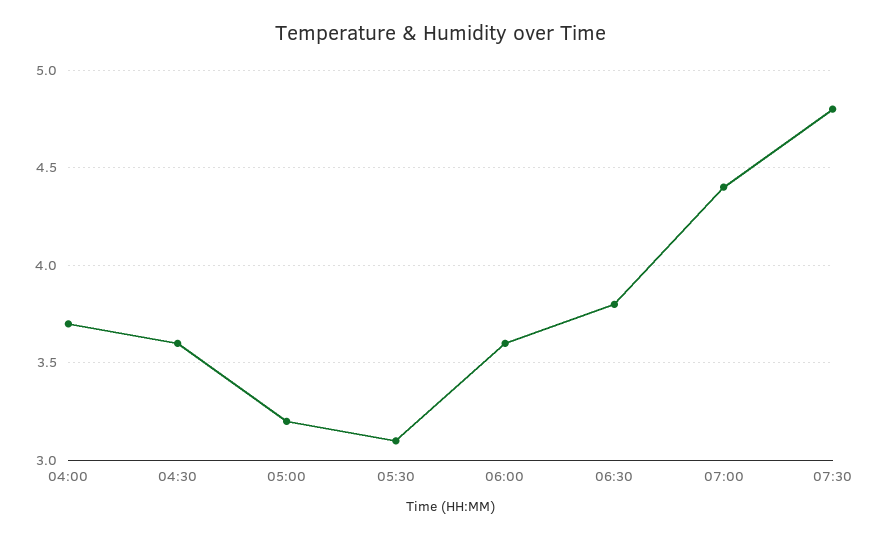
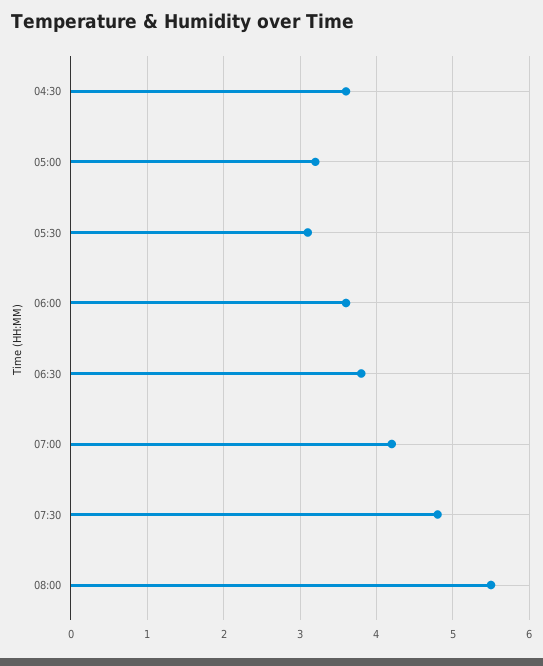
04:00: 3.7 -> none
07:00: 4.4 -> 4.2
08:00: none -> 5.5

